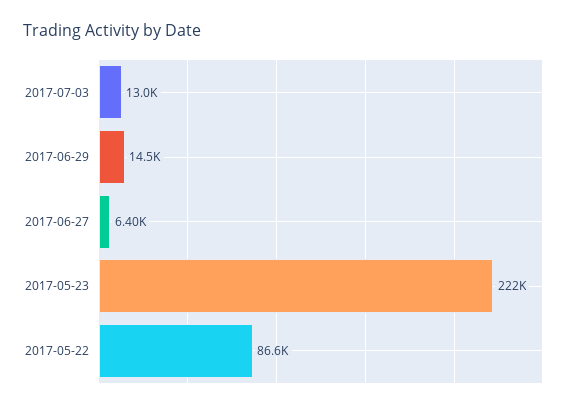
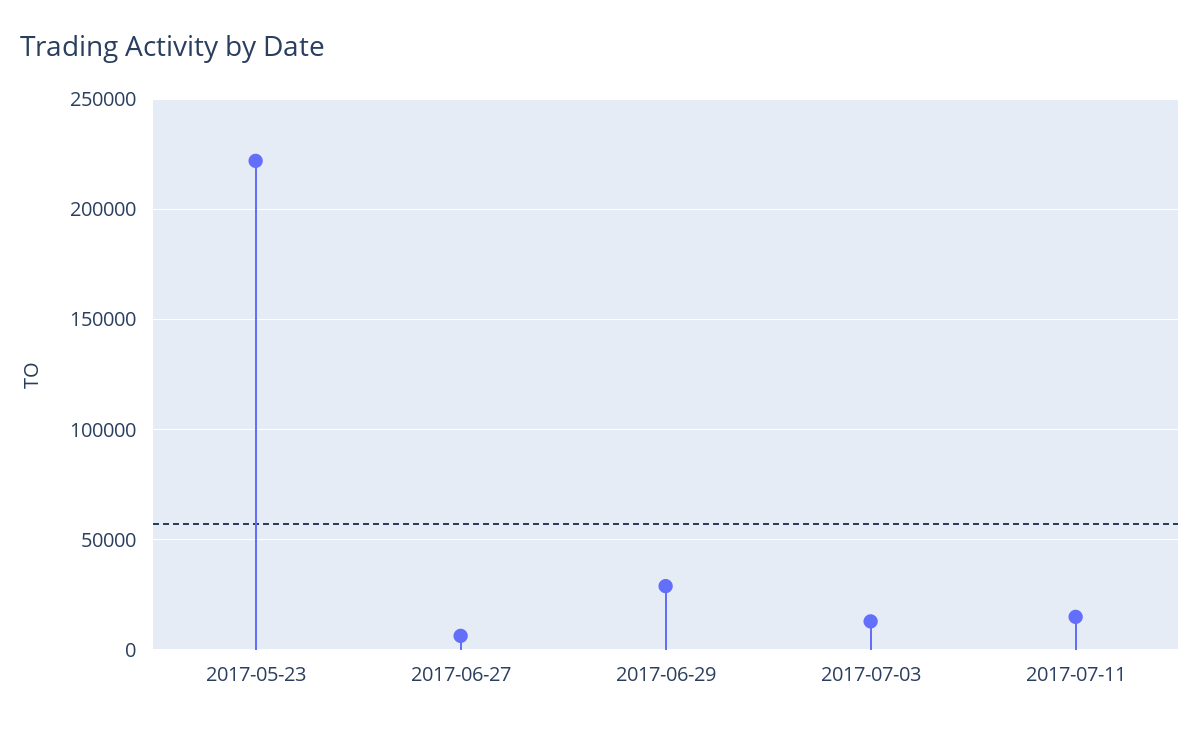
2017-06-29: 14500 -> 30000
2017-05-22: 86600 -> none
2017-07-11: none -> 15000

